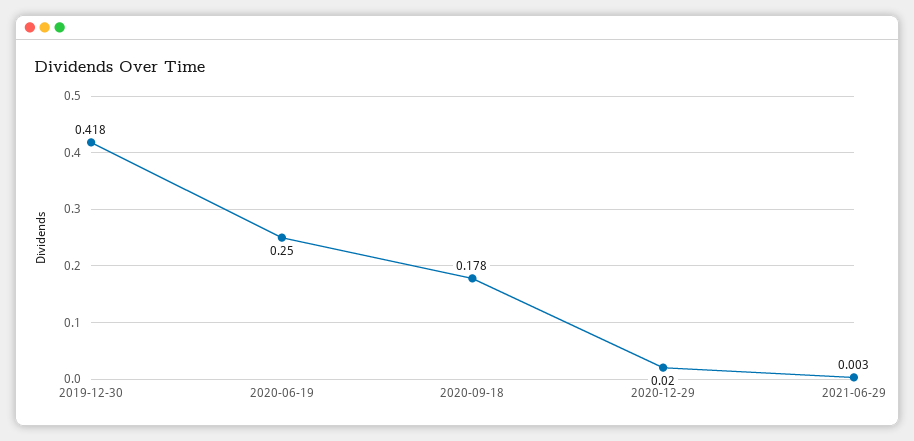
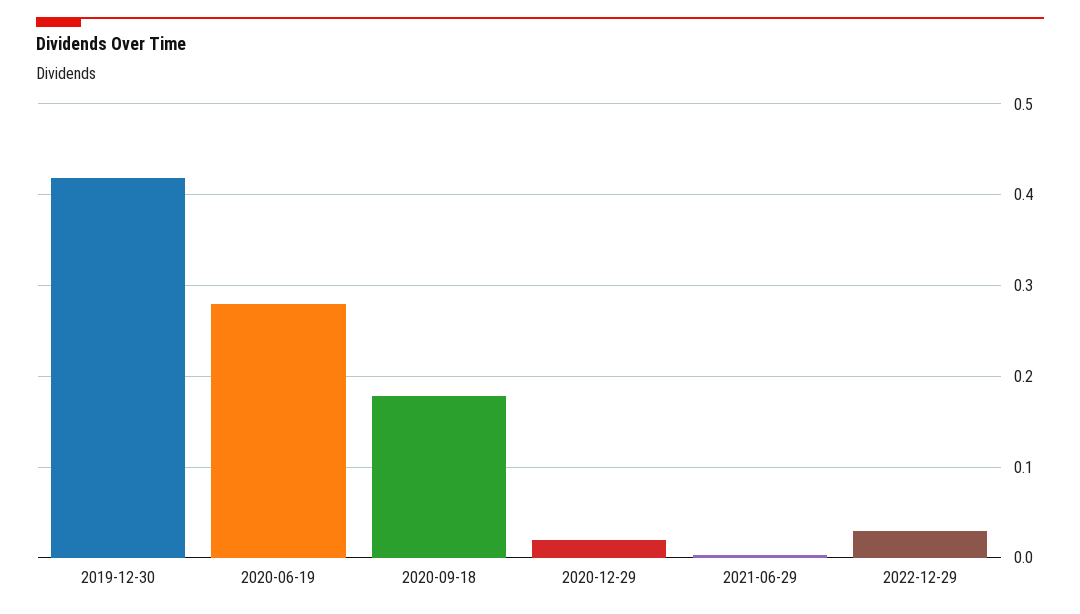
2020-06-19: 0.25 -> 0.28
2022-12-29: none -> 0.03

